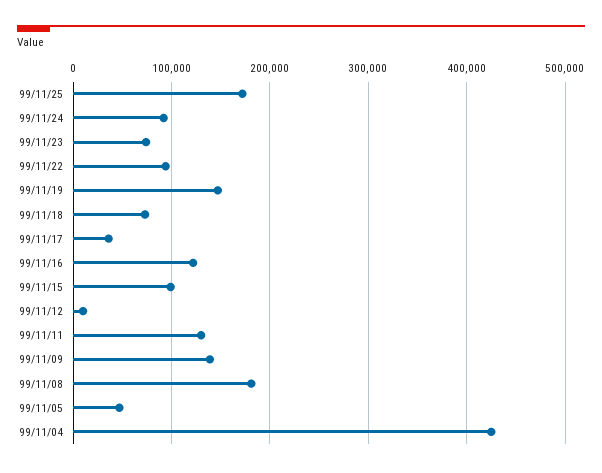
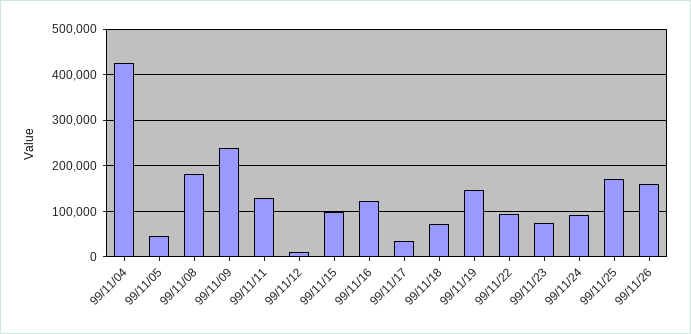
99/11/09: 140000 -> 240000
99/11/26: none -> 160000

